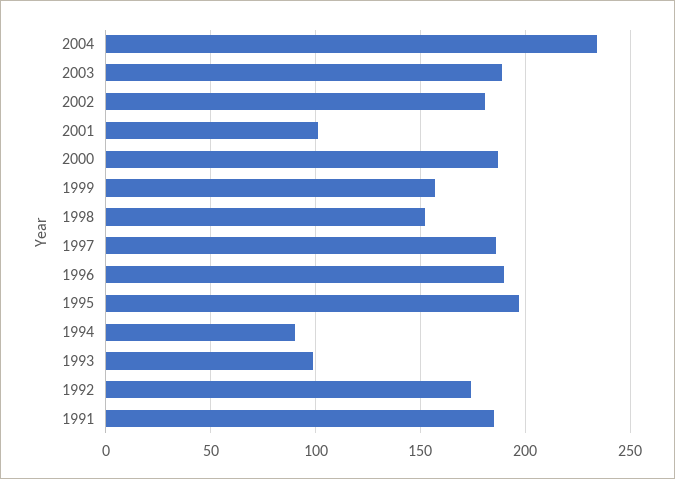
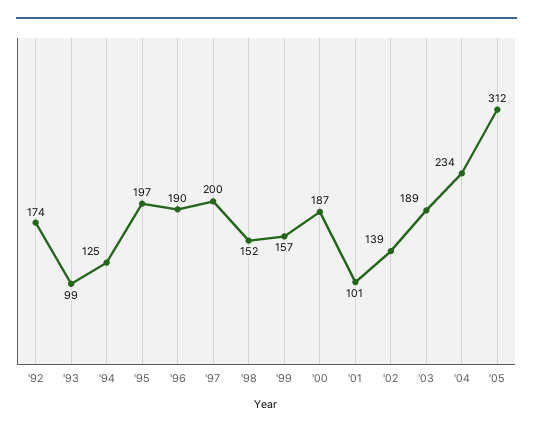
2002: 180 -> 139
1997: 185 -> 200
1994: 90 -> 125
1991: 185 -> none
'05: none -> 312

